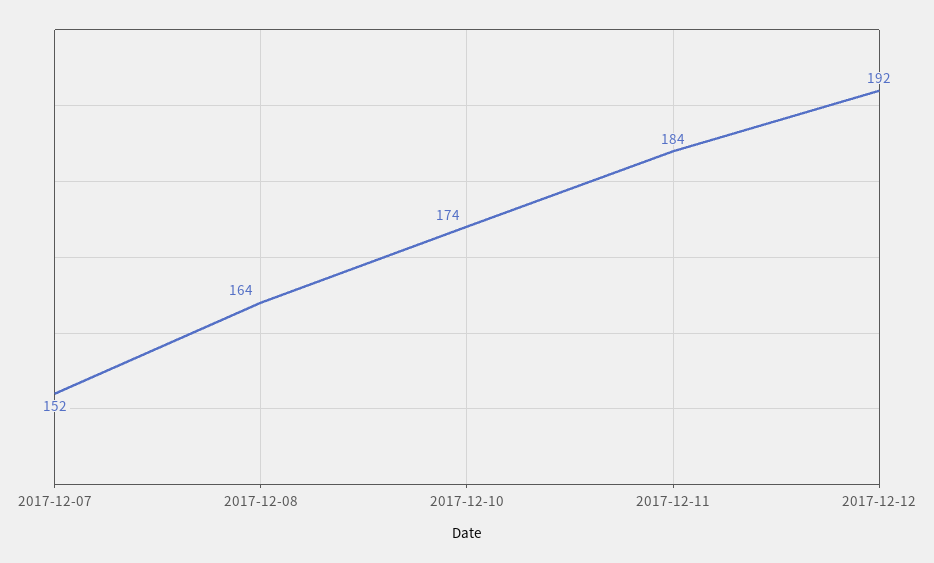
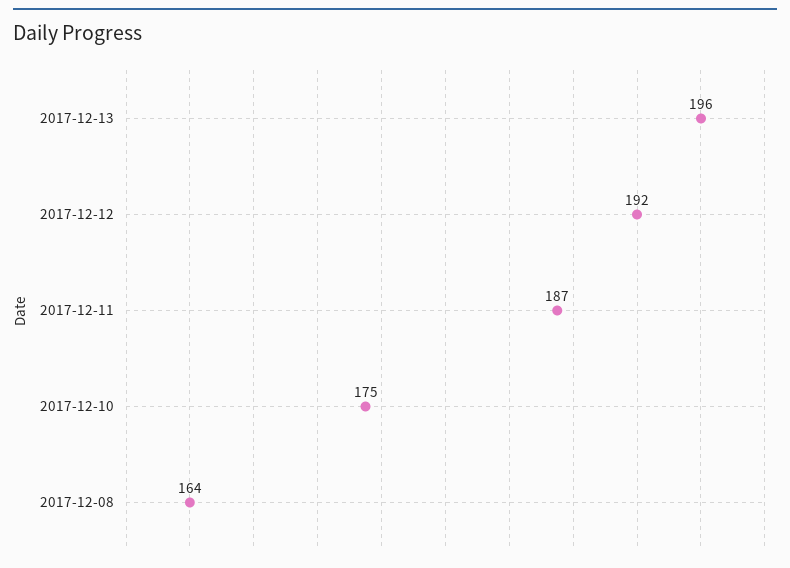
2017-12-07: 152 -> none
2017-12-10: 174 -> 175
2017-12-11: 184 -> 187
2017-12-13: none -> 196

